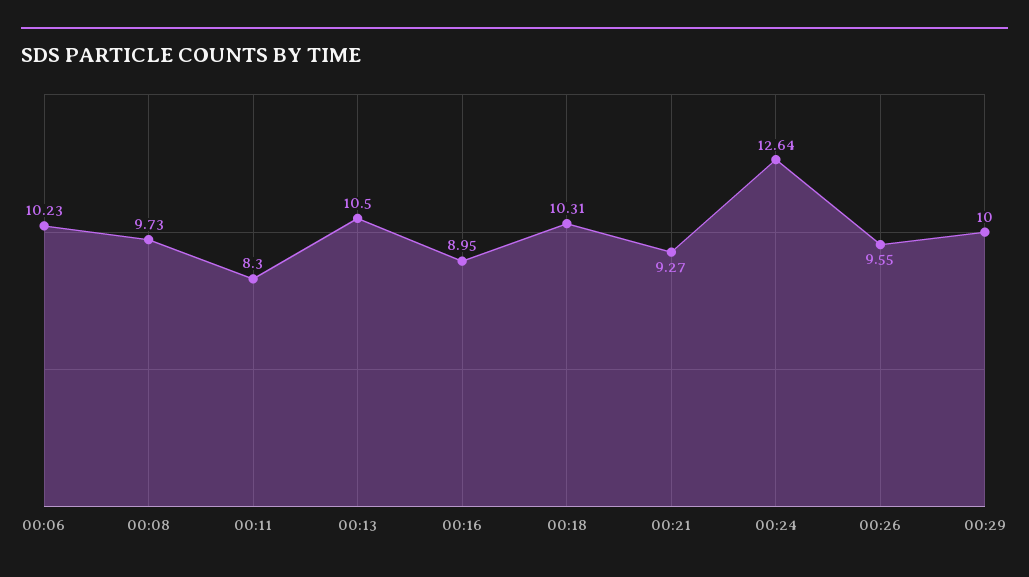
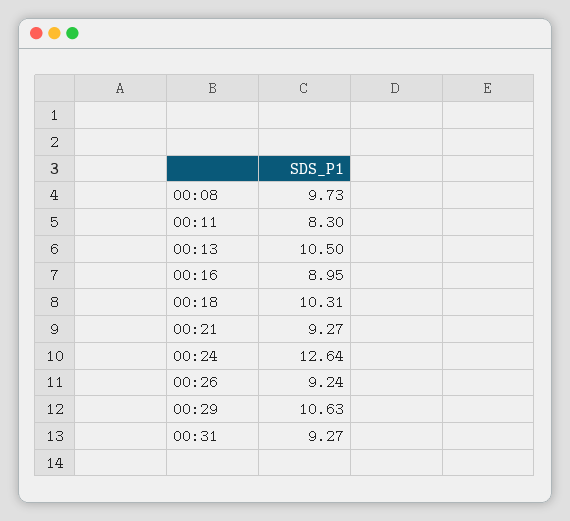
00:06: 10.23 -> none
00:26: 9.55 -> 9.24
00:29: 10 -> 10.63
00:31: none -> 9.27

